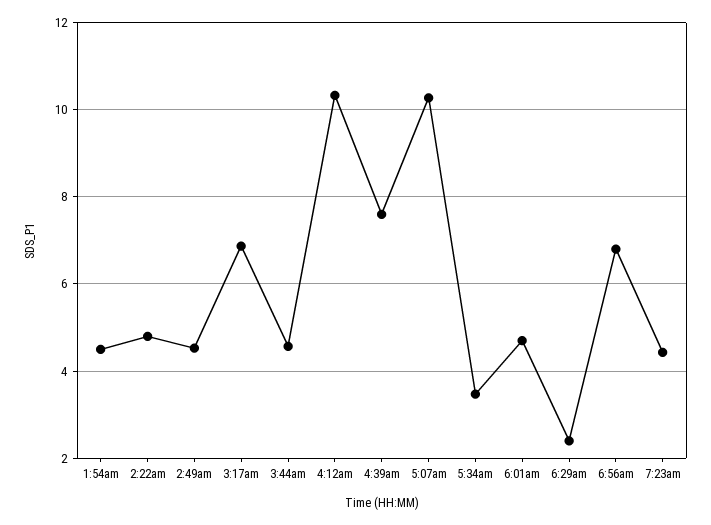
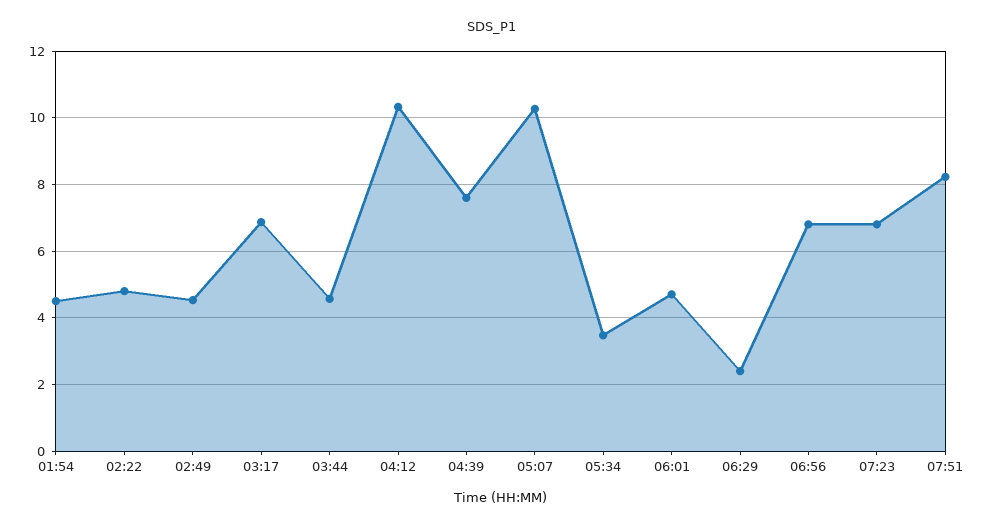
7:23am: 4.4 -> 6.8
07:51: none -> 8.2

